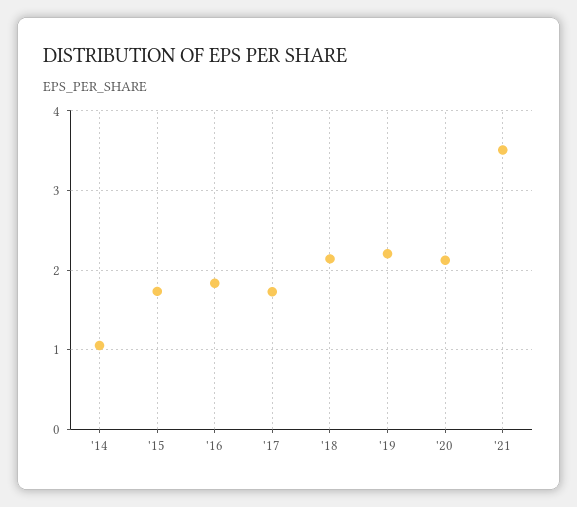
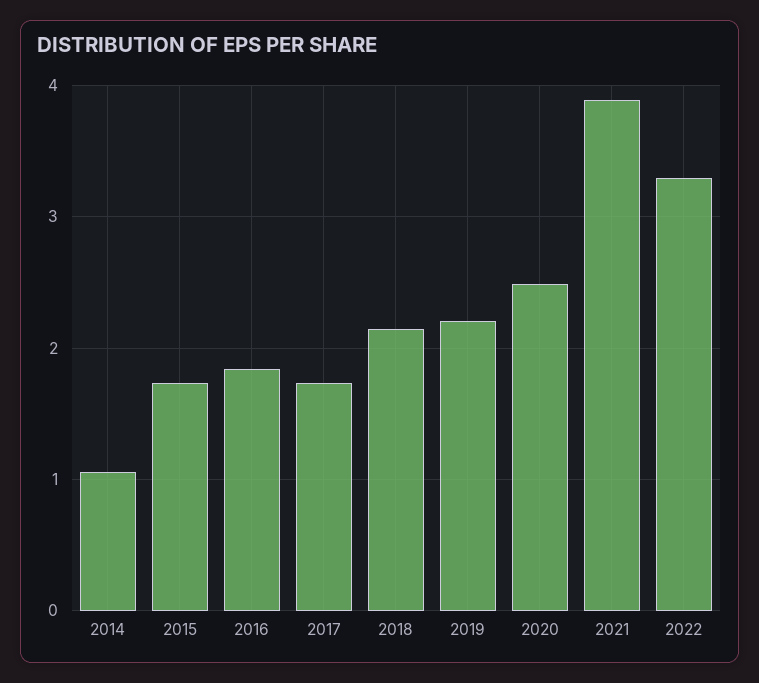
'20: 2.1 -> 2.5
'21: 3.5 -> 3.9
2022: none -> 3.3

